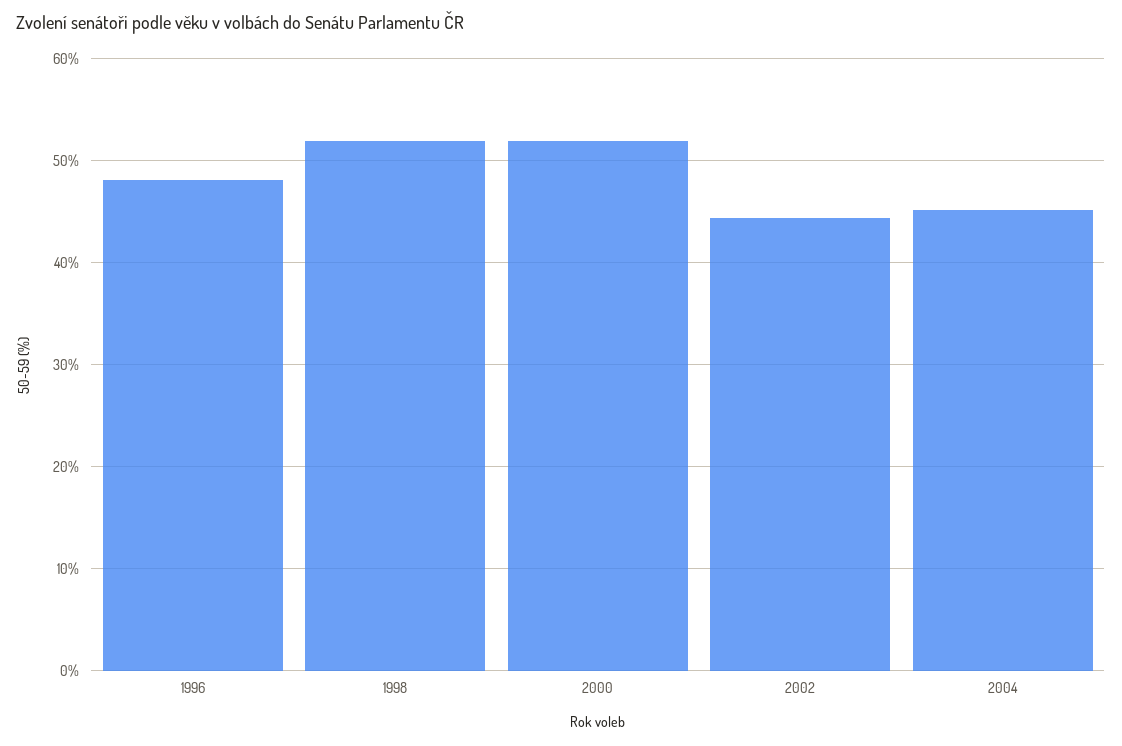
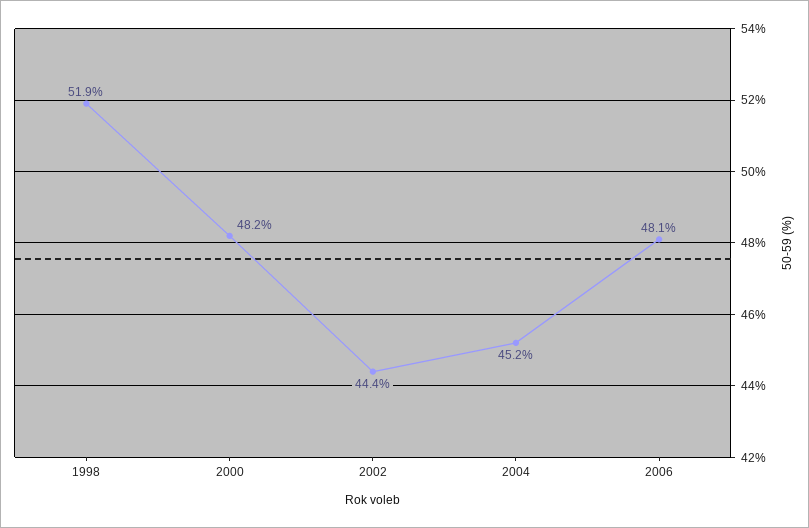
1996: 48 -> none
2000: 52 -> 48.2
2006: none -> 48.1

